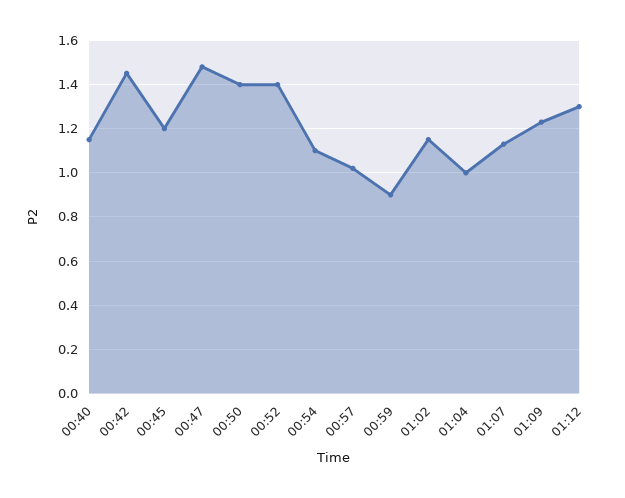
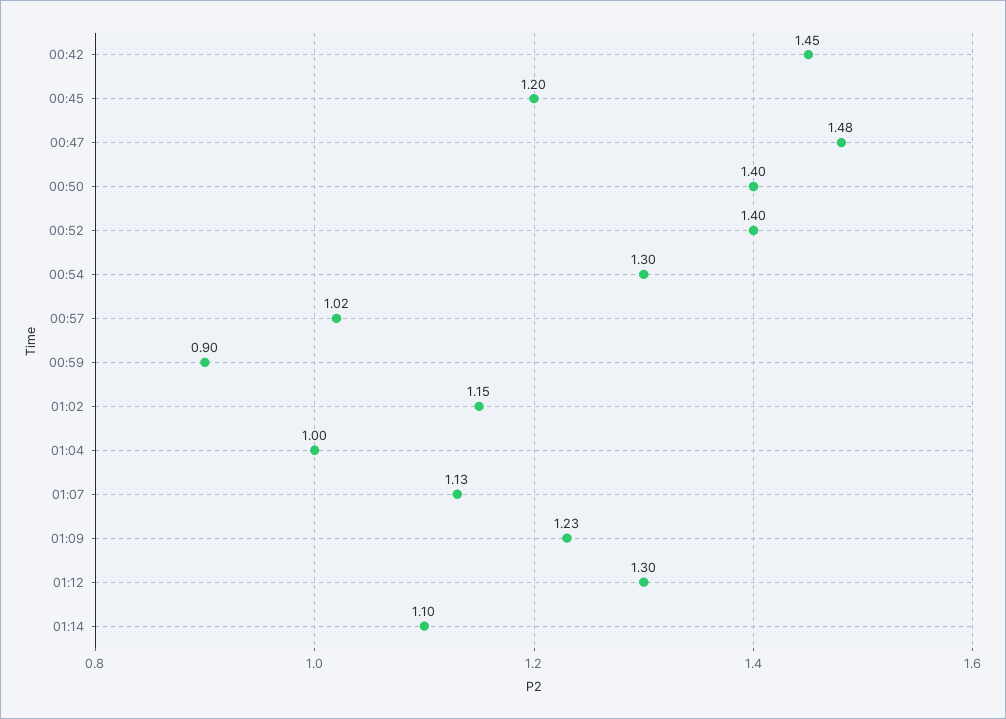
00:40: 1.15 -> none
00:54: 1.1 -> 1.3
01:14: none -> 1.1

